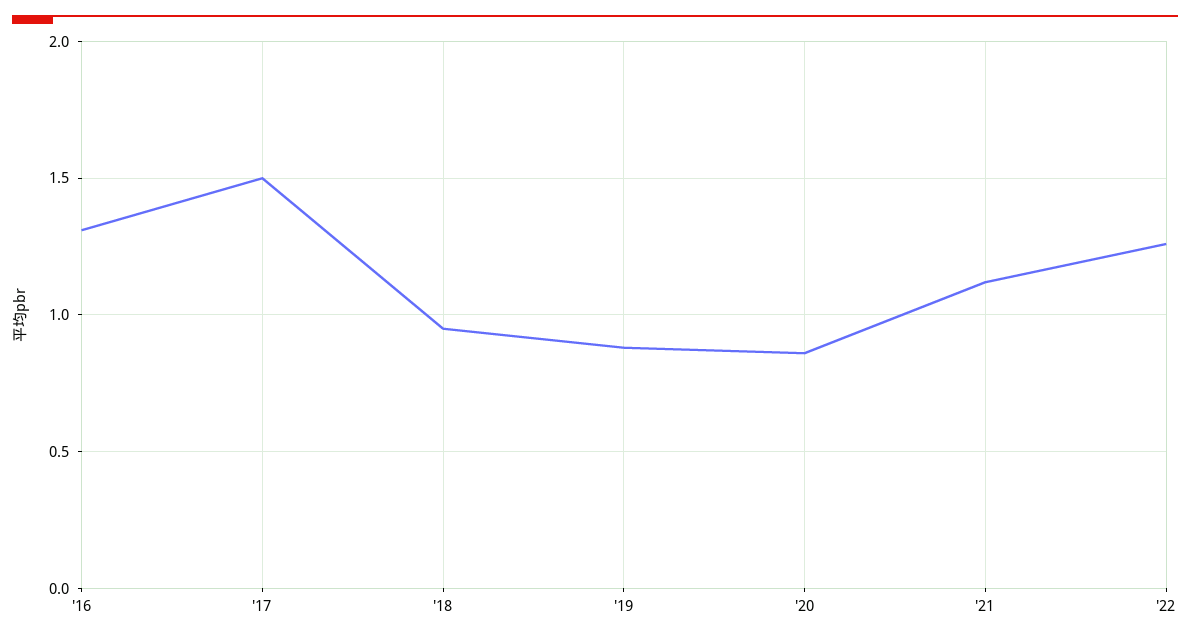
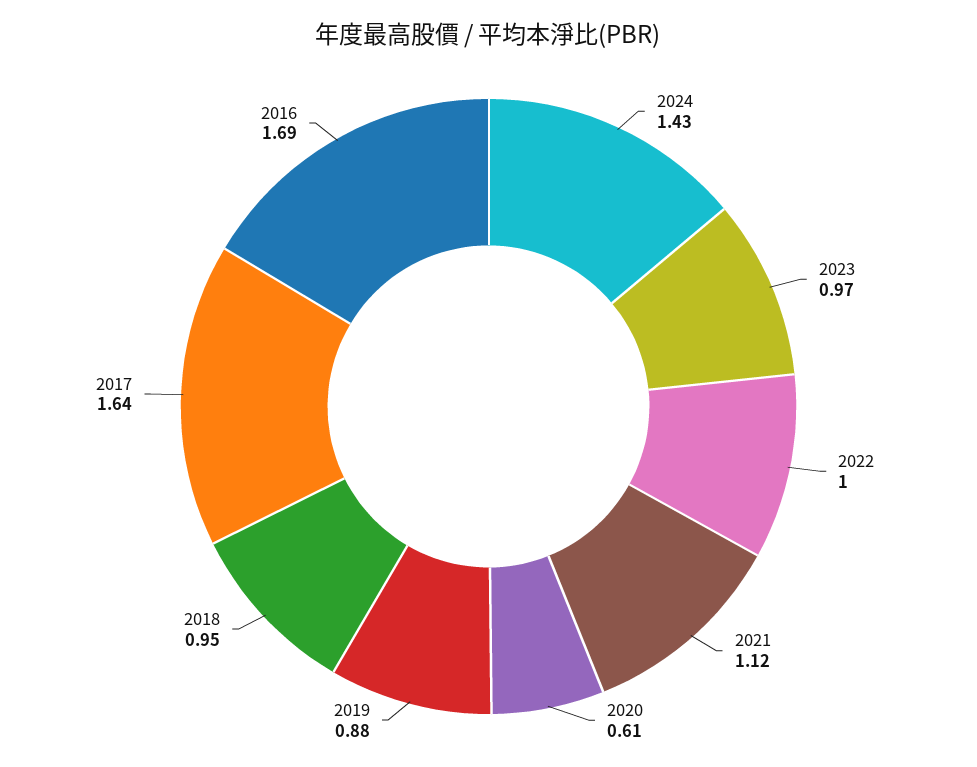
'16: 1.3 -> 1.69
'17: 1.5 -> 1.64
'20: 0.85 -> 0.61
'22: 1.25 -> 1
2024: none -> 1.43
2023: none -> 0.97

